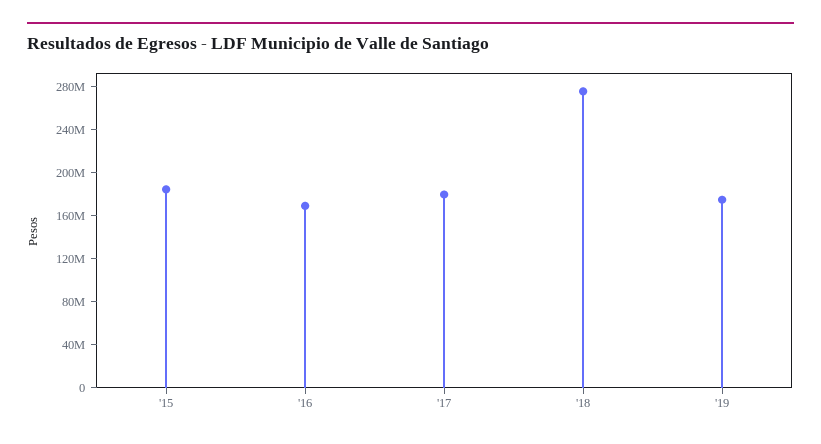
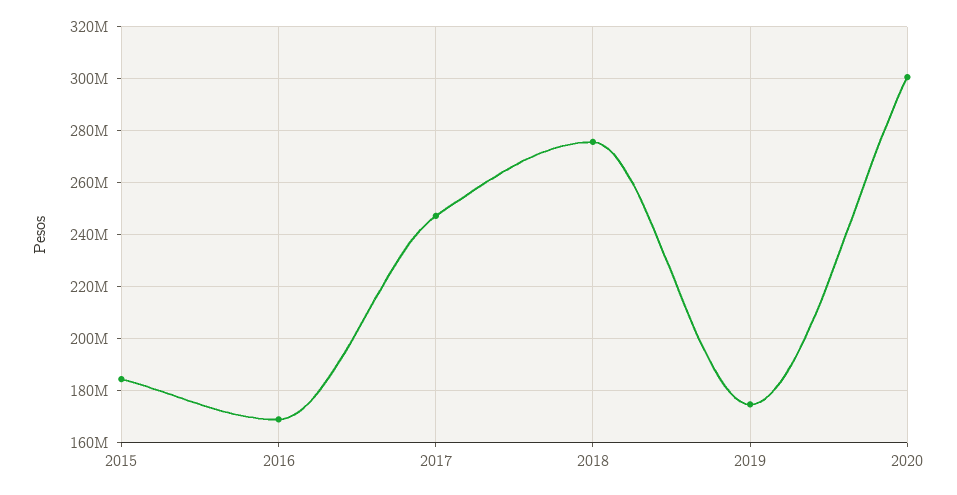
'17: 180000000 -> 247500000
2020: none -> 300000000

